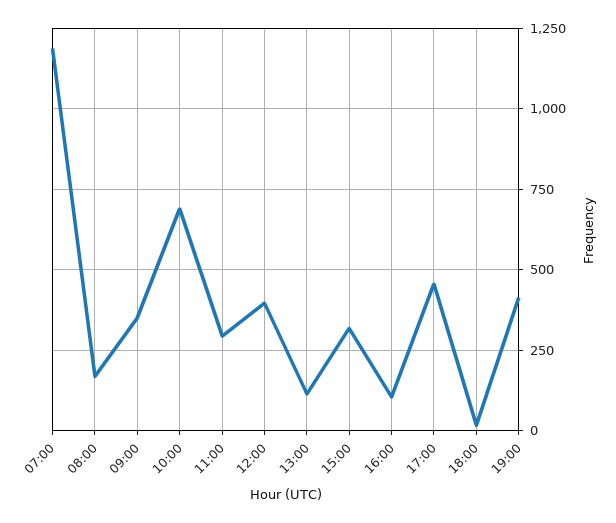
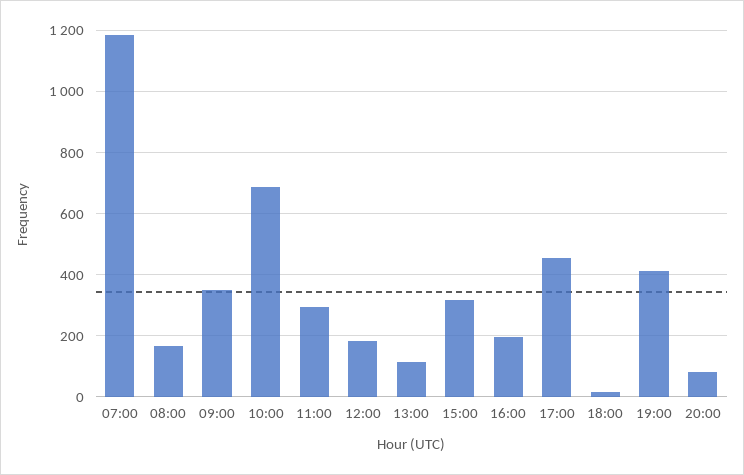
12:00: 400 -> 180
16:00: 100 -> 200
20:00: none -> 80

